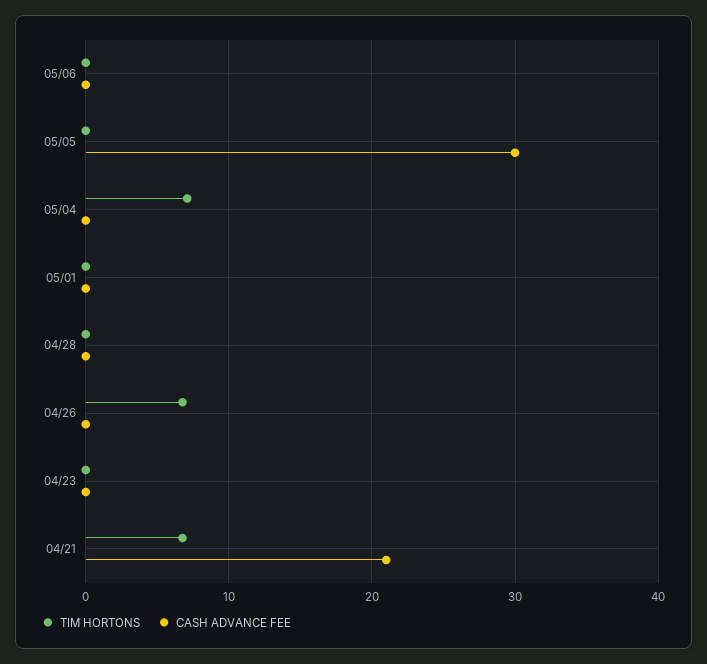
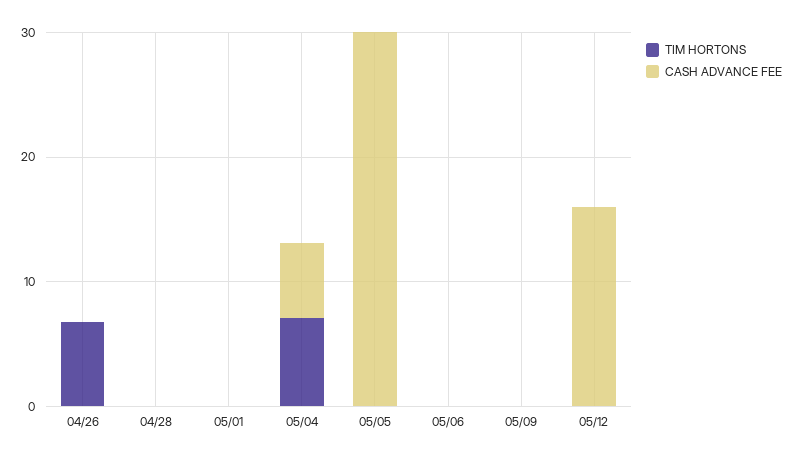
CASH ADVANCE FEE, 05/04: 0 -> 6
TIM HORTONS, 04/23: 0 -> none
CASH ADVANCE FEE, 04/23: 0 -> none
TIM HORTONS, 04/21: 7 -> none
CASH ADVANCE FEE, 04/21: 21 -> none
TIM HORTONS, 05/09: none -> 0
CASH ADVANCE FEE, 05/09: none -> 0
TIM HORTONS, 05/12: none -> 0
CASH ADVANCE FEE, 05/12: none -> 16

